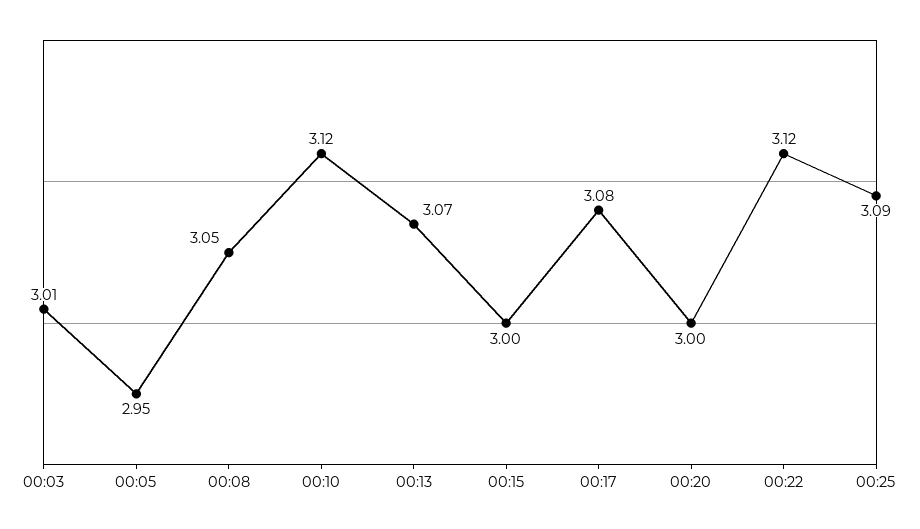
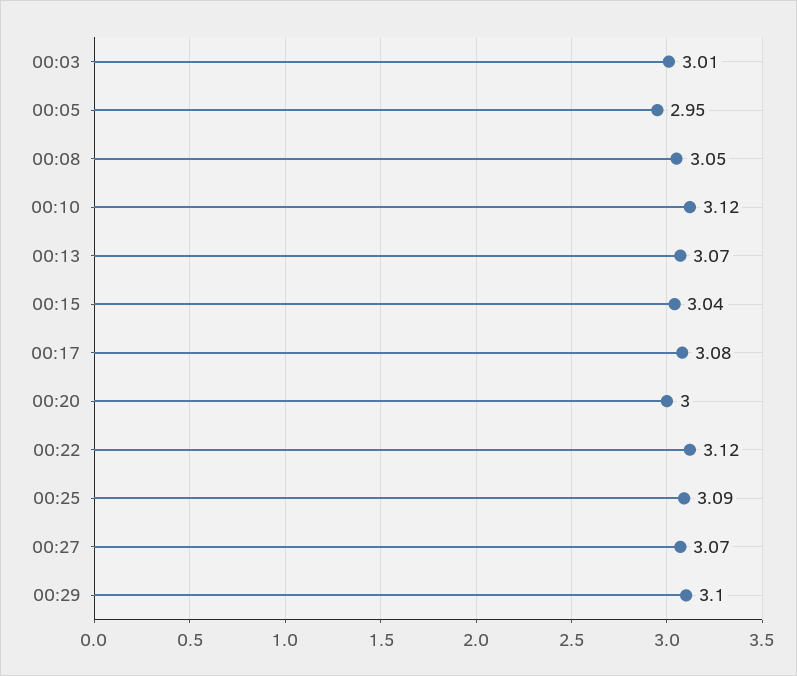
00:15: 3 -> 3.04
00:27: none -> 3.07
00:29: none -> 3.1

